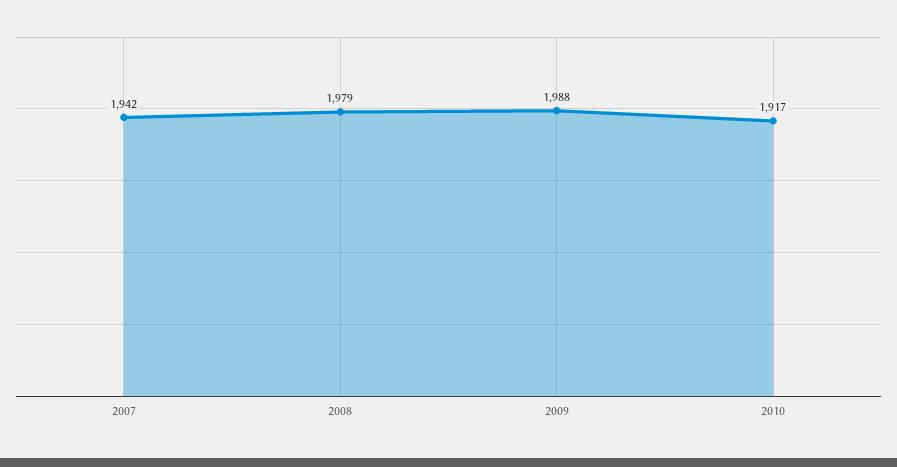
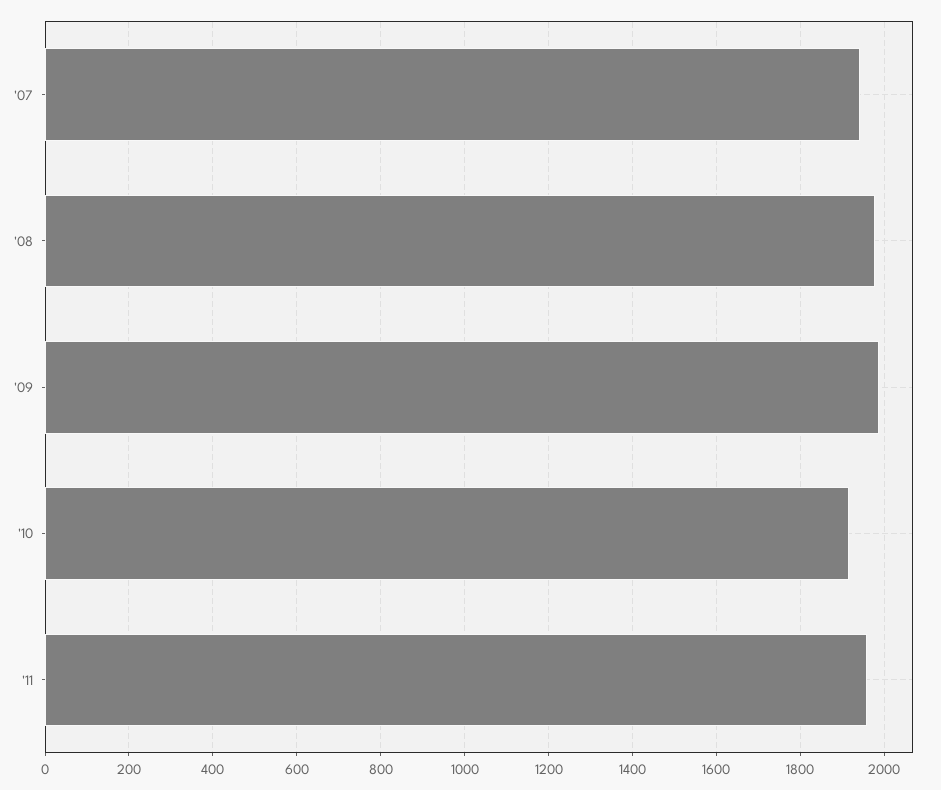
'11: none -> 1960

